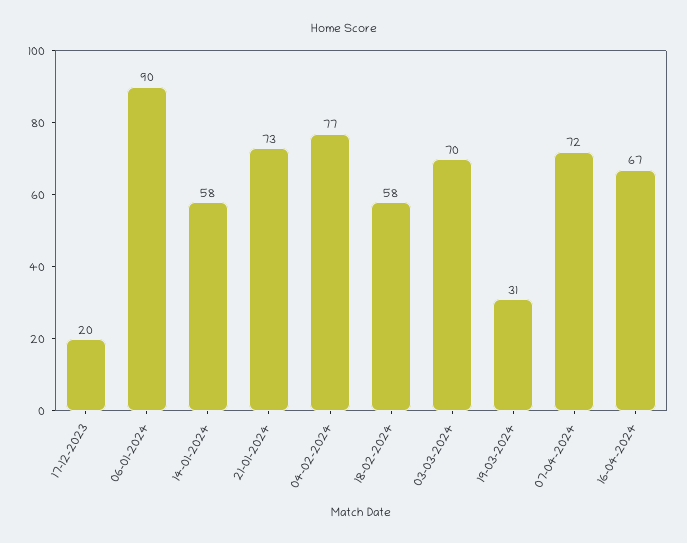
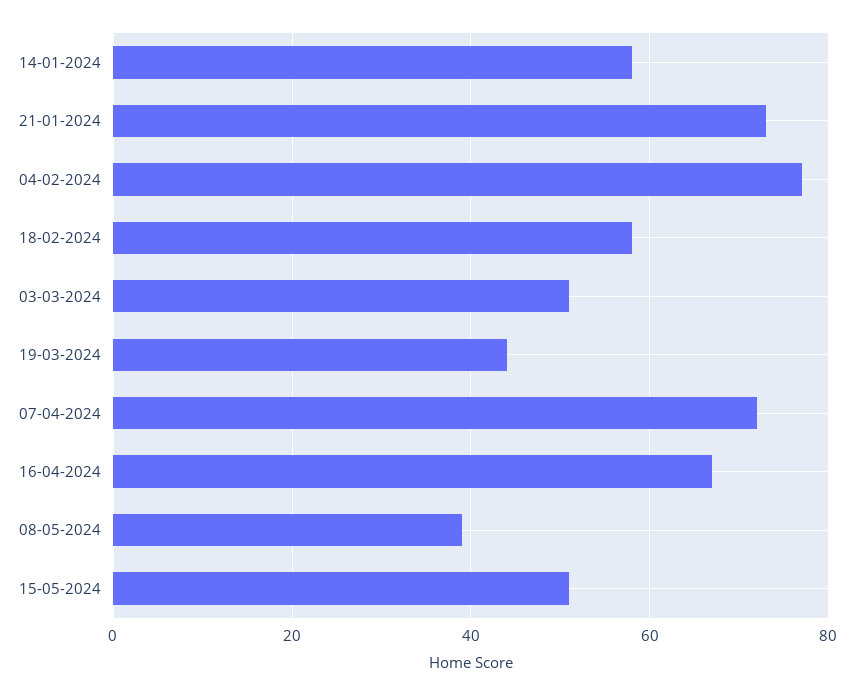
17-12-2023: 20 -> none
06-01-2024: 90 -> none
03-03-2024: 70 -> 50
19-03-2024: 31 -> 45
08-05-2024: none -> 40
15-05-2024: none -> 50

